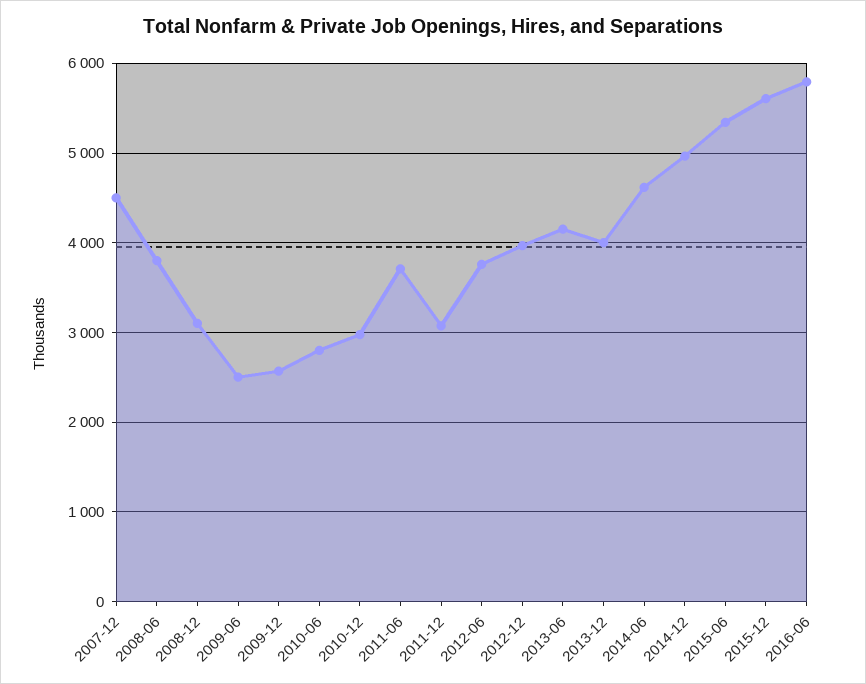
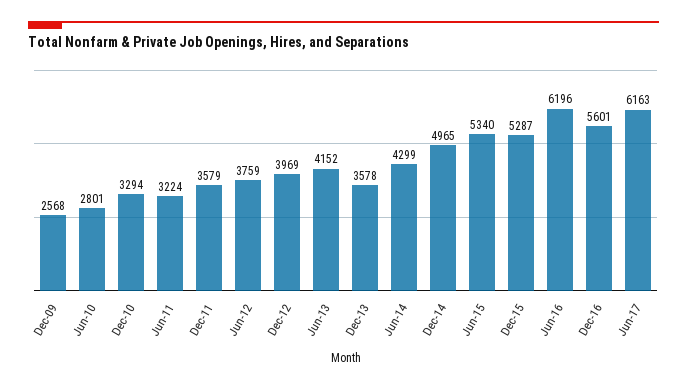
2007-12: 4500 -> none
2008-06: 3800 -> none
2008-12: 3100 -> none
2009-06: 2500 -> none
2010-12: 3000 -> 3294
2011-06: 3700 -> 3224
2011-12: 3100 -> 3579
2013-12: 4000 -> 3578
2014-06: 4600 -> 4299
2015-12: 5600 -> 5287
2016-06: 5800 -> 6196
Dec-16: none -> 5601
Jun-17: none -> 6163

